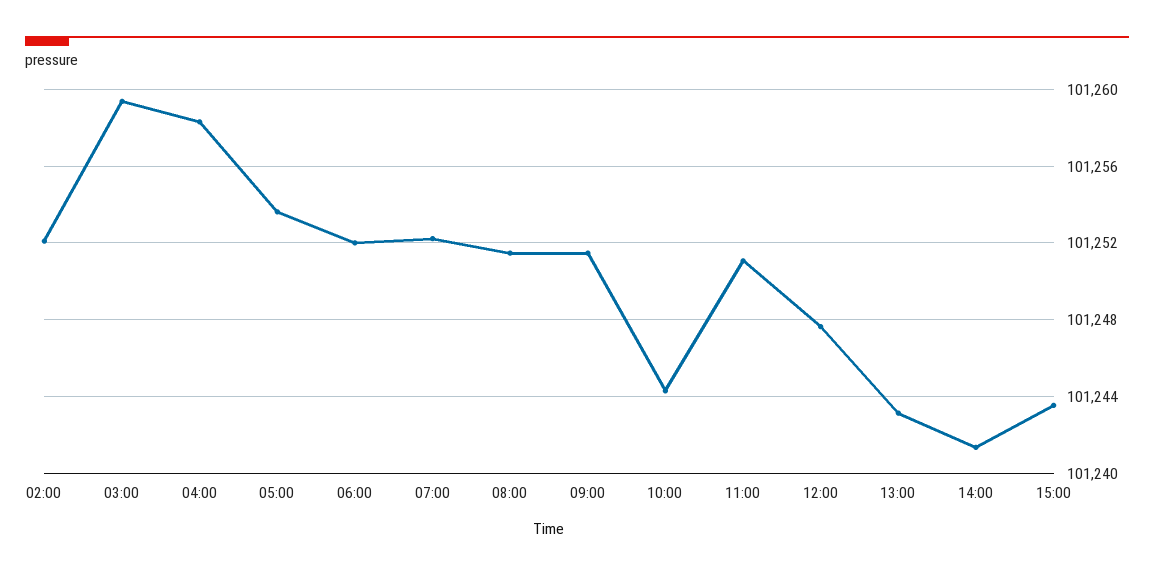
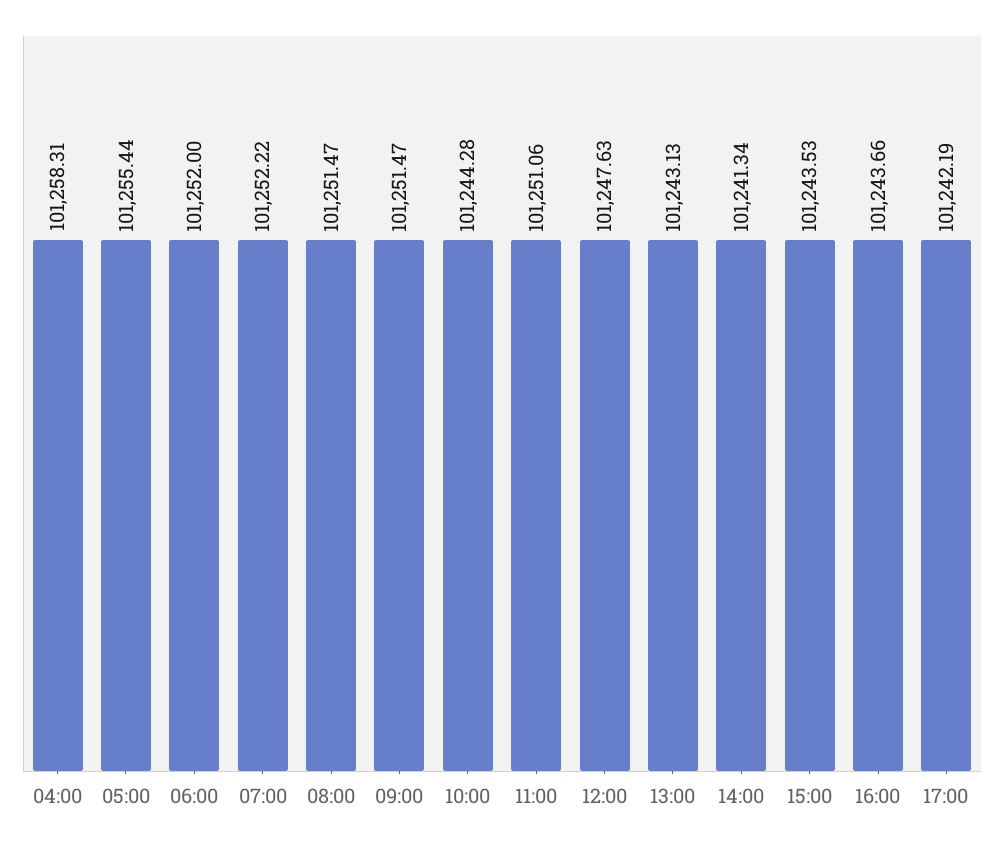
02:00: 101252 -> none
03:00: 101259.5 -> none
05:00: 101253.5 -> 101255.44
16:00: none -> 101243.66
17:00: none -> 101242.19

